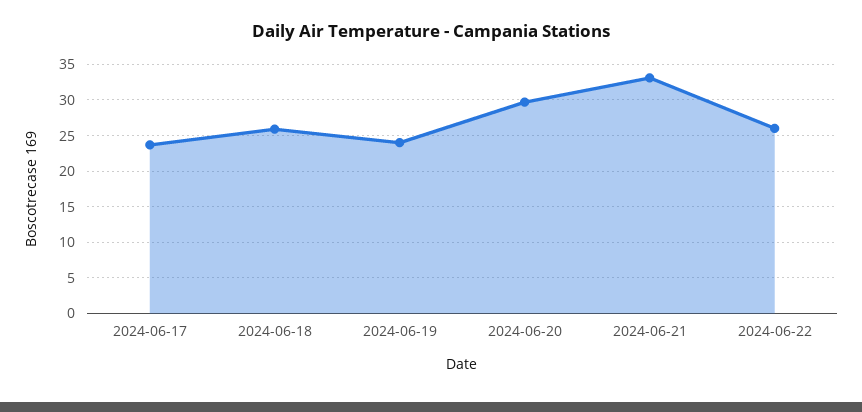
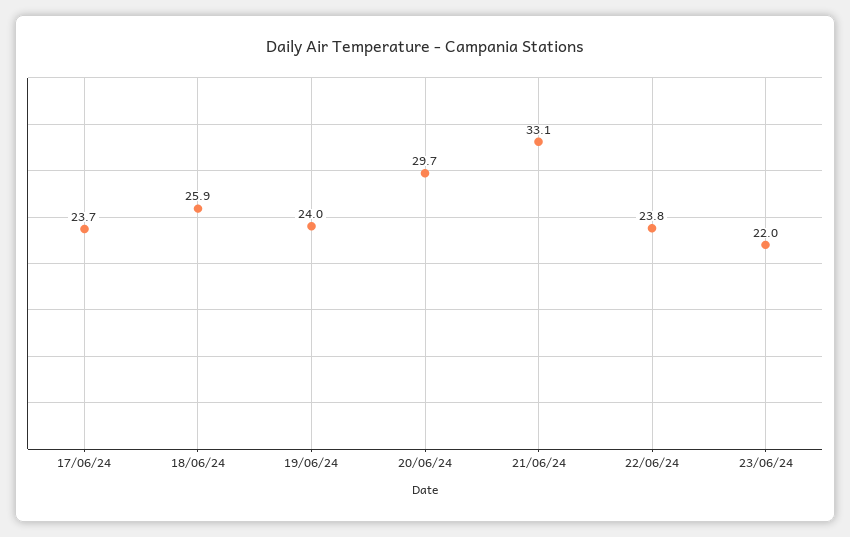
2024-06-22: 26 -> 23.8
23/06/24: none -> 22

